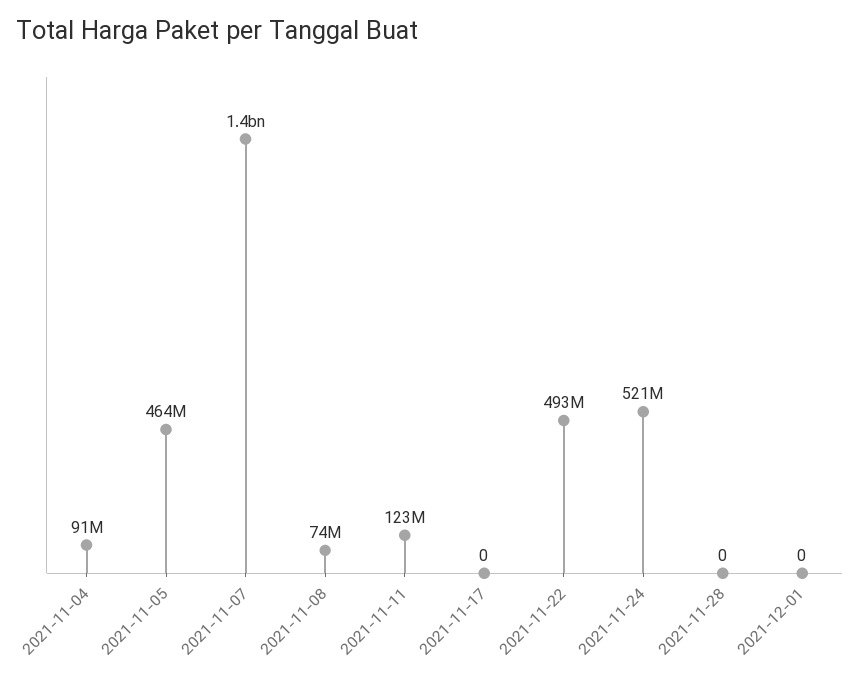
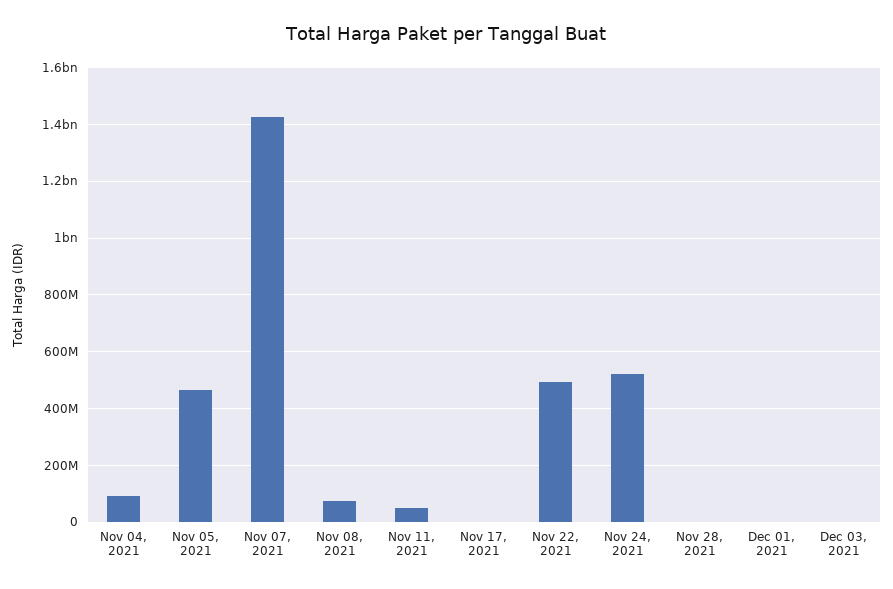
2021-11-11: 123000000 -> 50000000
Dec 03, 2021: none -> 0

